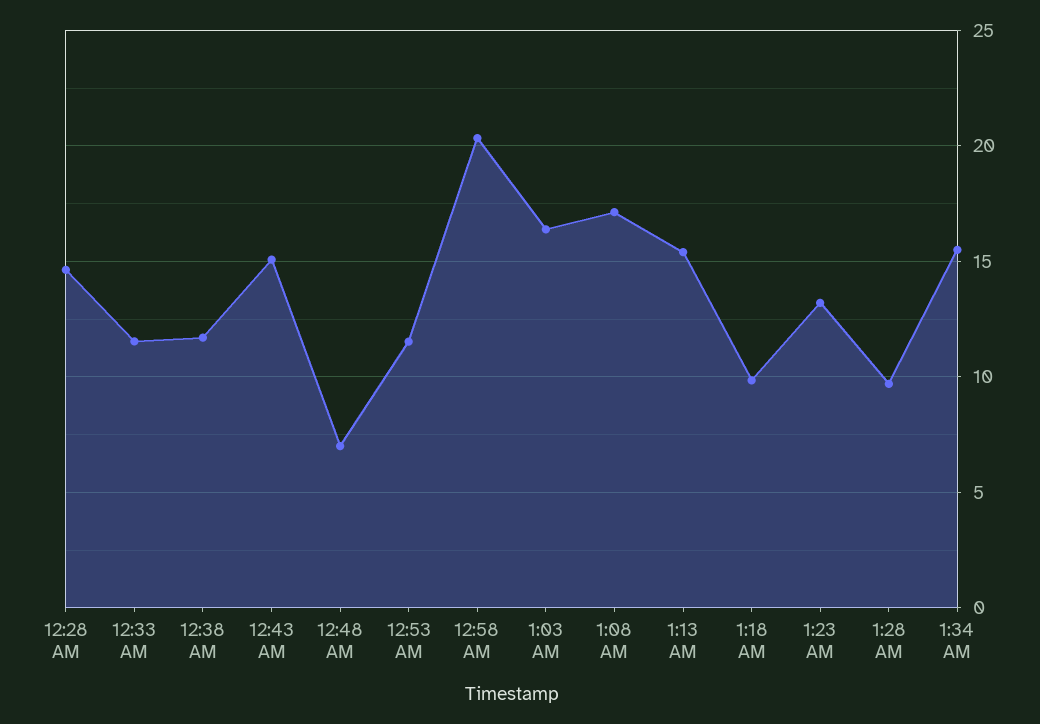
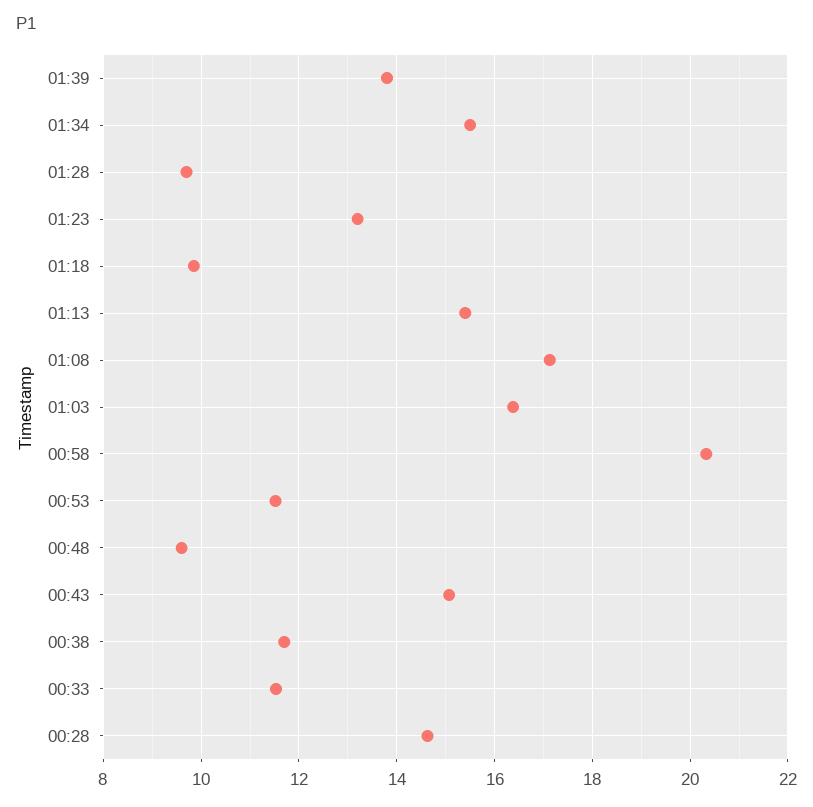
12:48 AM: 7 -> 9.6
01:39: none -> 13.8

